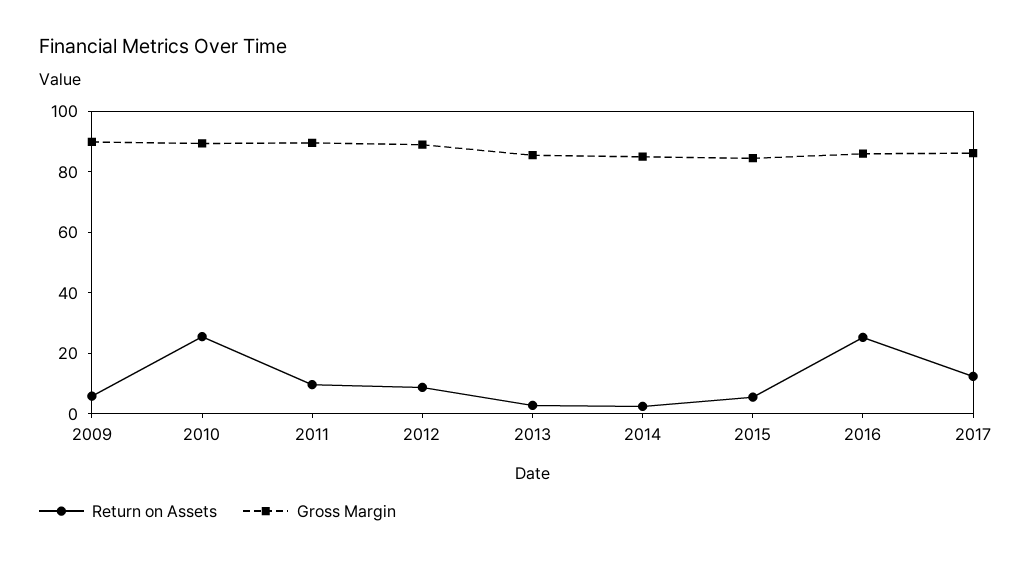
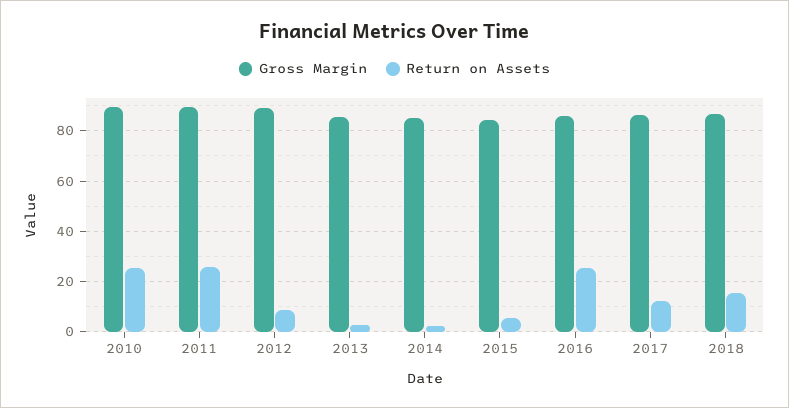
Return on Assets, 2009: 5 -> none
Gross Margin, 2009: 90 -> none
Return on Assets, 2011: 10 -> 25
Gross Margin, 2018: none -> 87.5
Return on Assets, 2018: none -> 15

